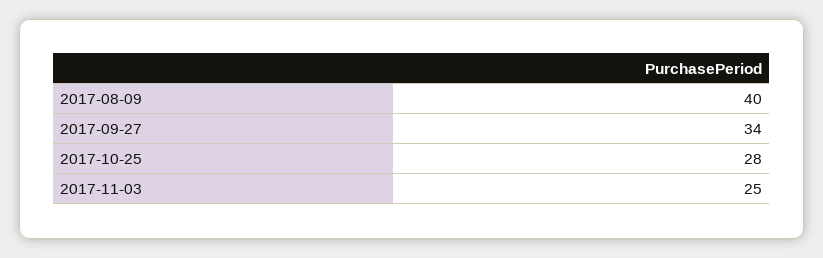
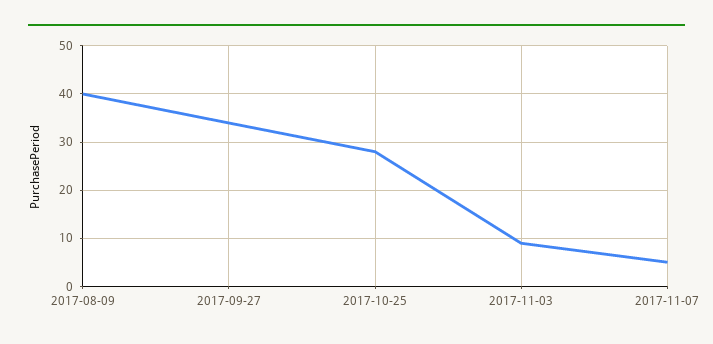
2017-11-03: 25 -> 10
2017-11-07: none -> 5

